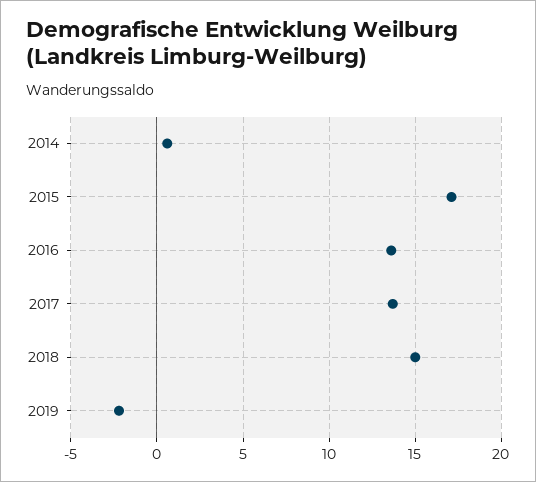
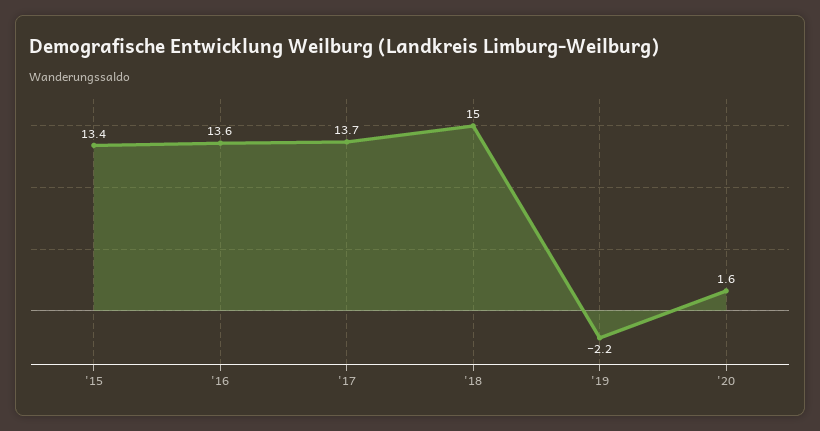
2014: 0.5 -> none
2015: 17 -> 13.4
'20: none -> 1.6

